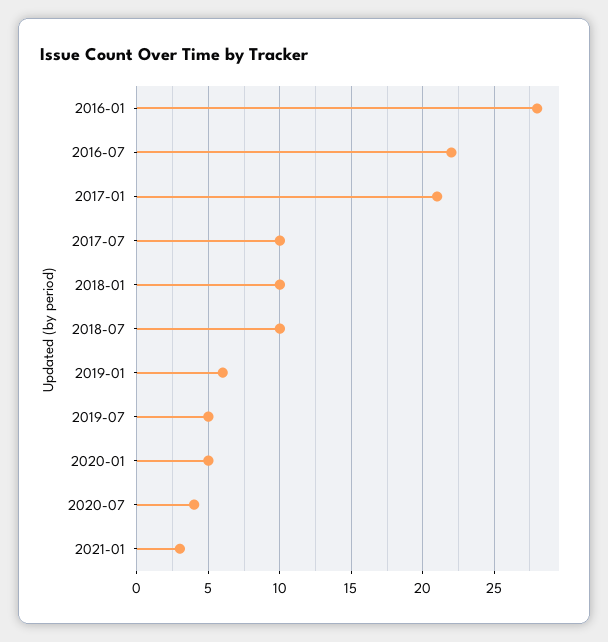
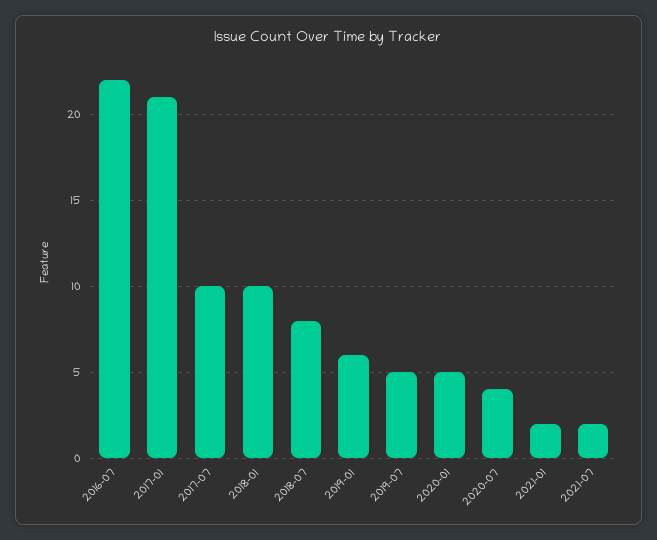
2016-01: 28 -> none
2018-07: 10 -> 8
2021-01: 3 -> 2
2021-07: none -> 2

